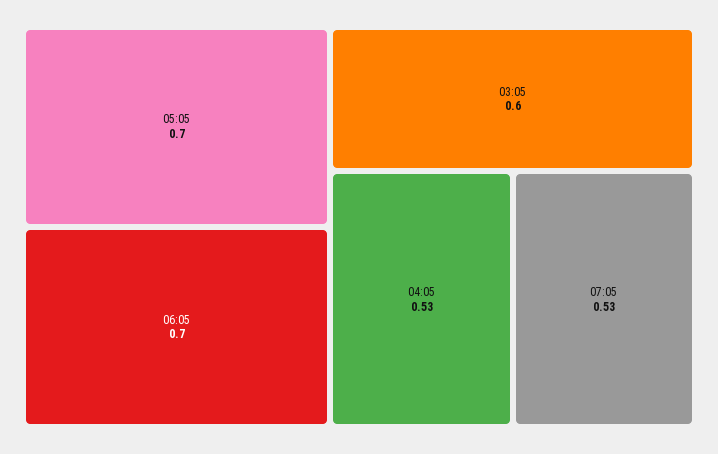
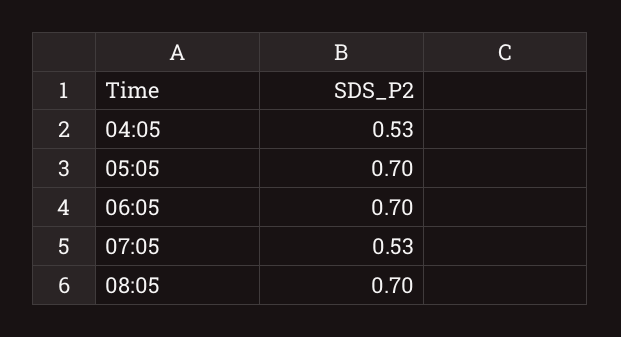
03:05: 0.6 -> none
08:05: none -> 0.7

